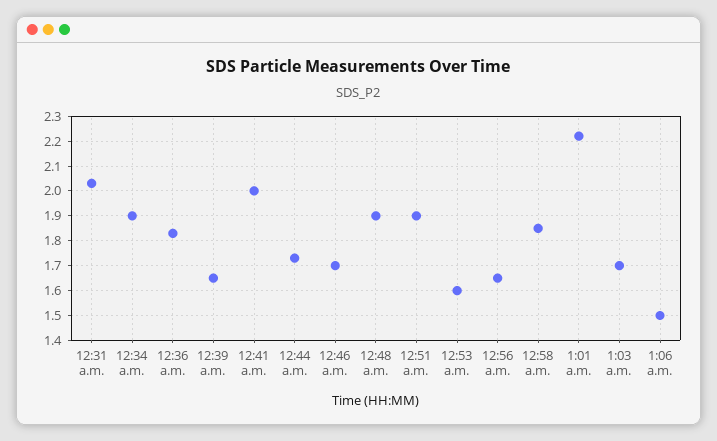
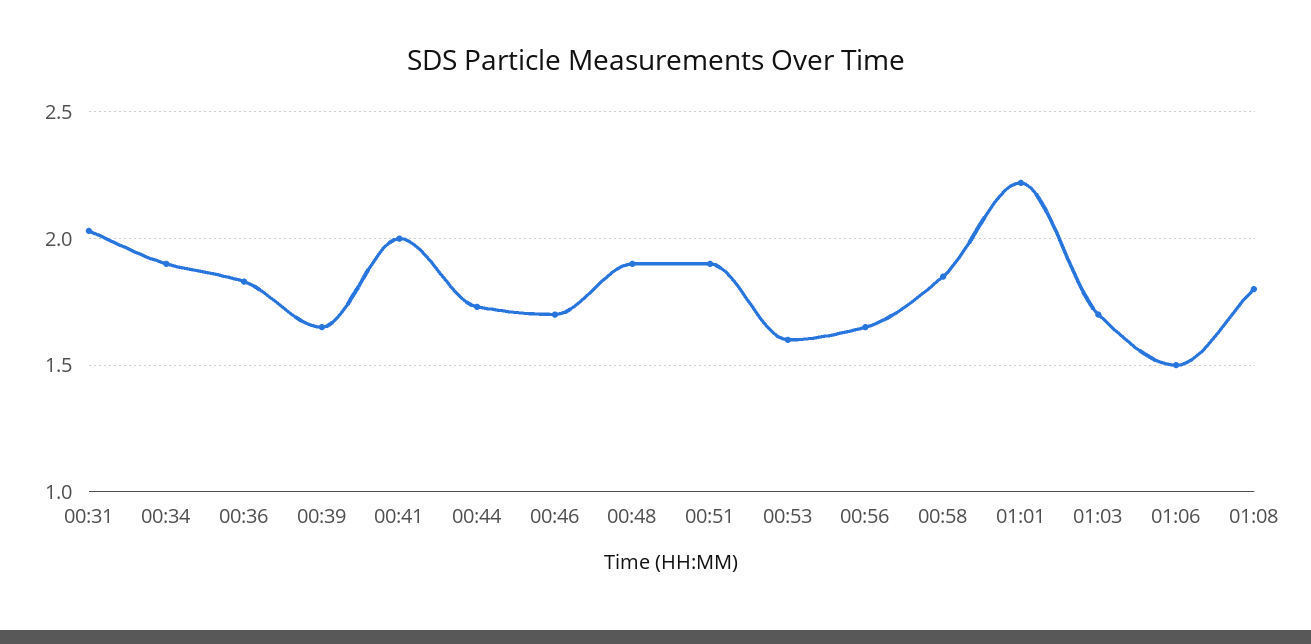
01:08: none -> 1.8

